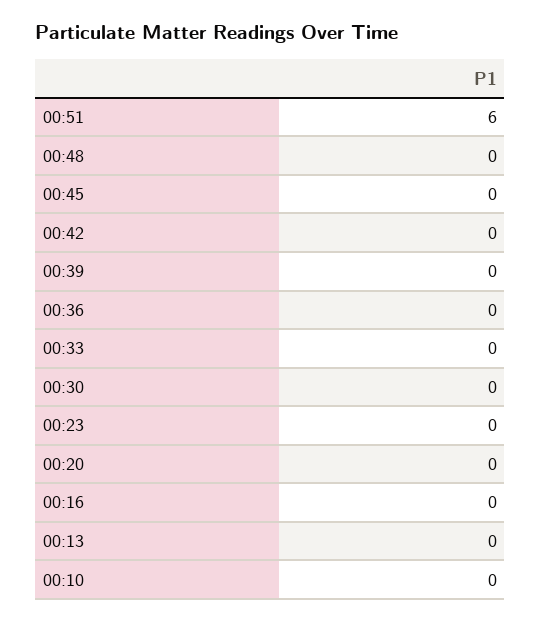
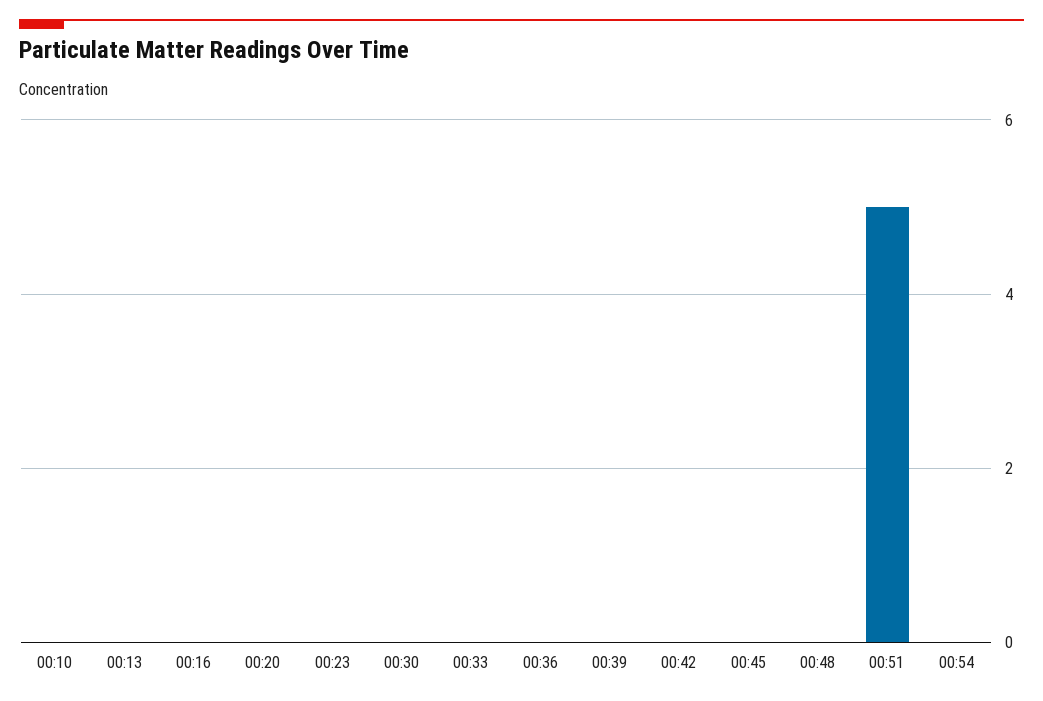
00:51: 6 -> 5
00:54: none -> 0

